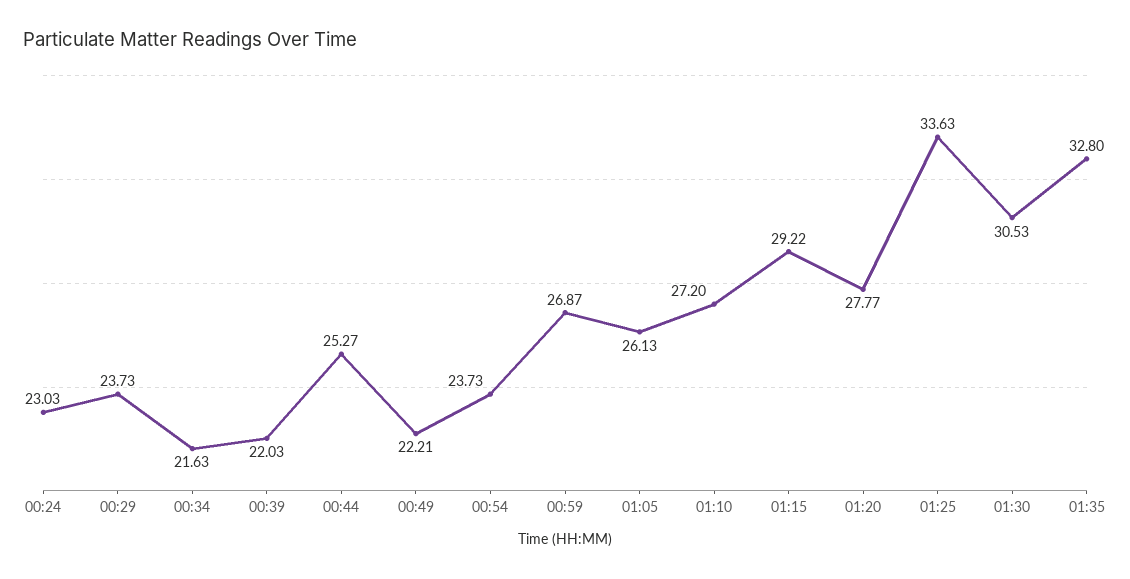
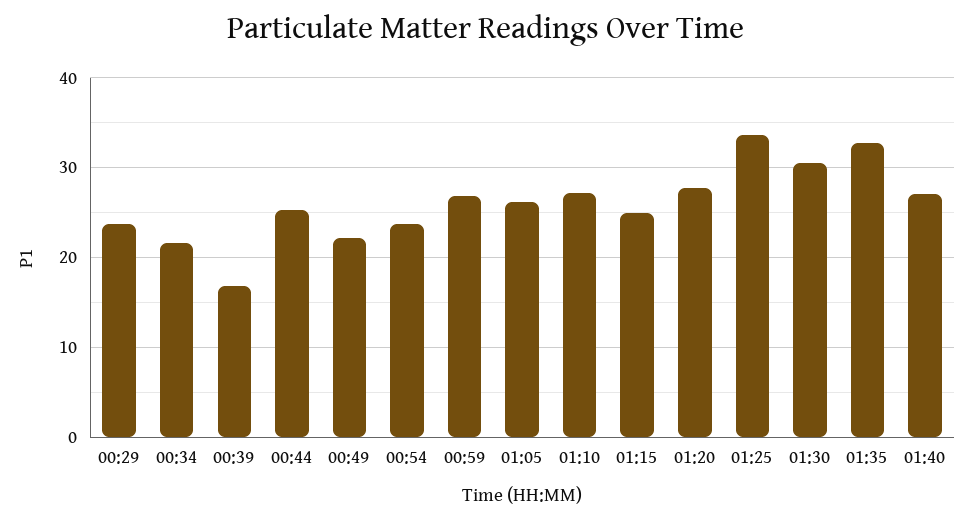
00:24: 23.03 -> none
00:39: 22.03 -> 17
01:15: 29.22 -> 25
01:40: none -> 27

